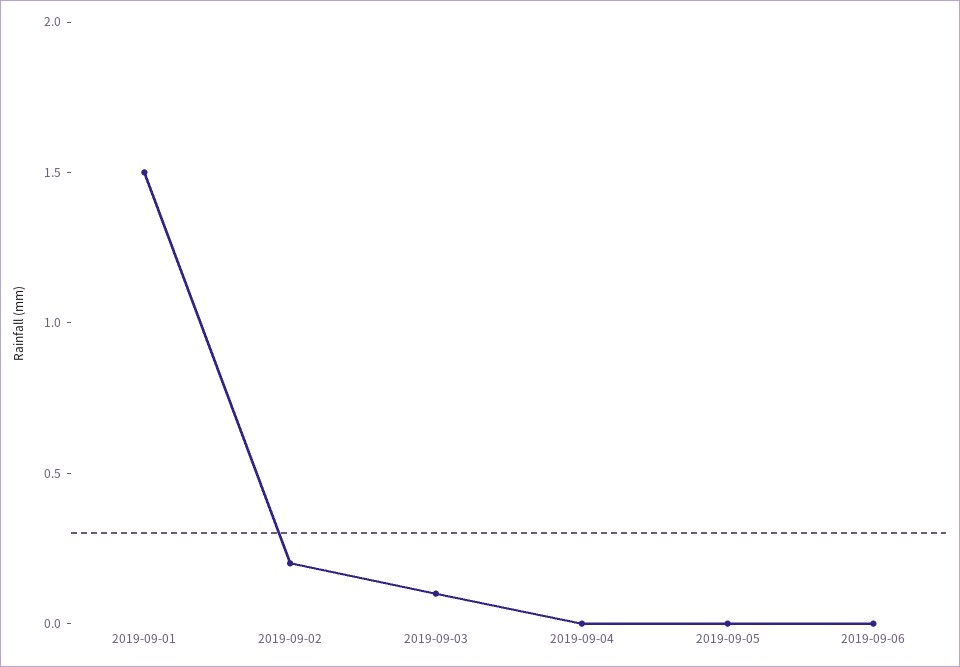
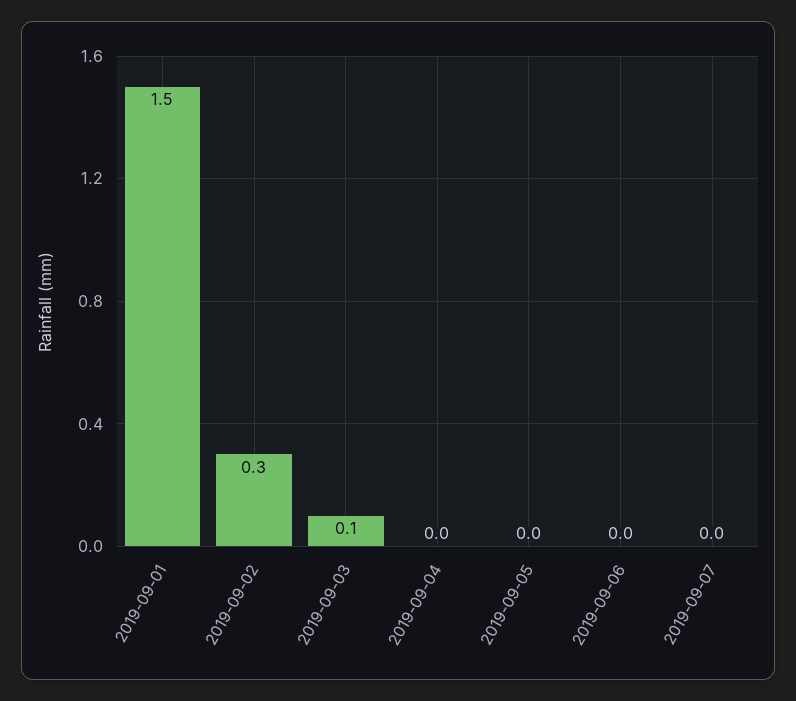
2019-09-02: 0.2 -> 0.3
2019-09-07: none -> 0

